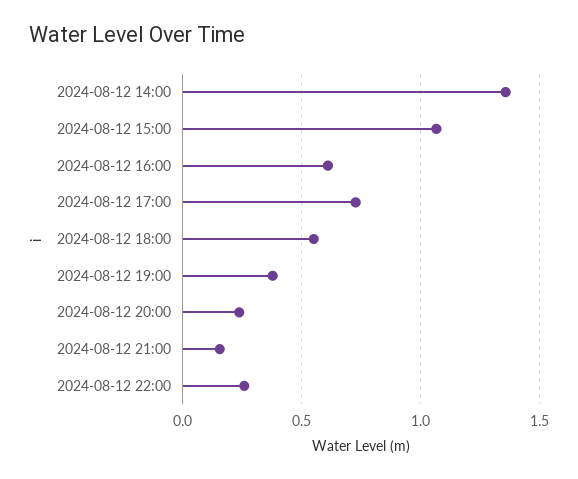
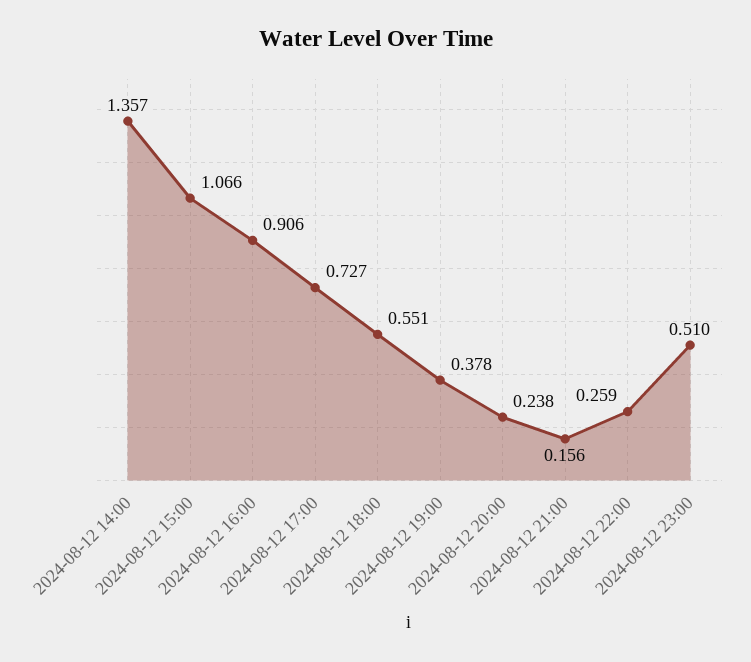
2024-08-12 16:00: 0.6 -> 0.906
2024-08-12 23:00: none -> 0.51

